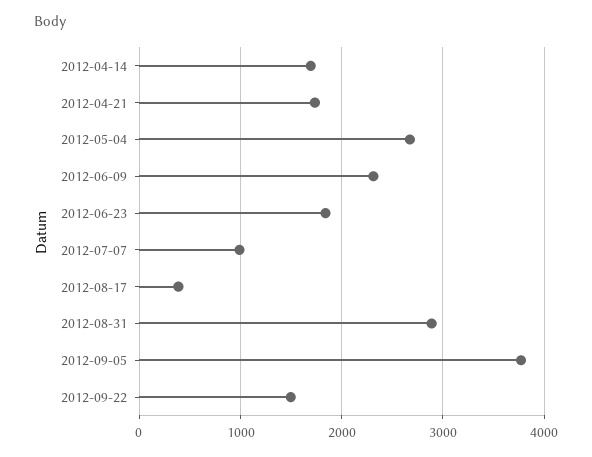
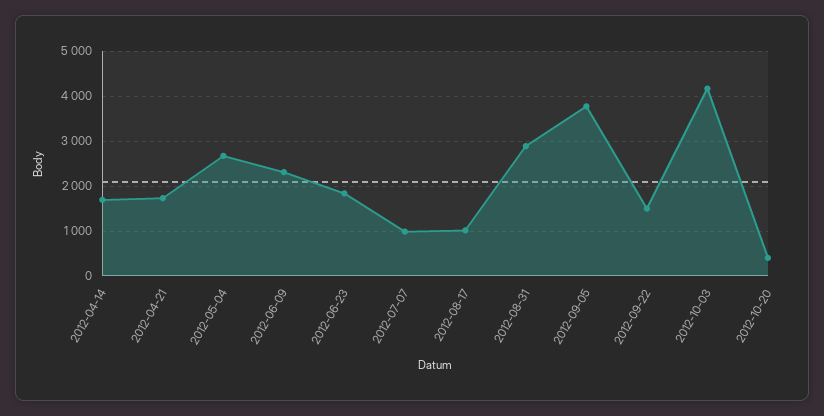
2012-08-17: 400 -> 1000
2012-10-03: none -> 4200
2012-10-20: none -> 400

